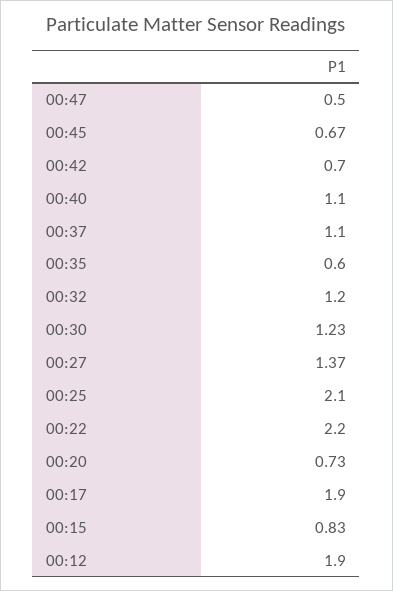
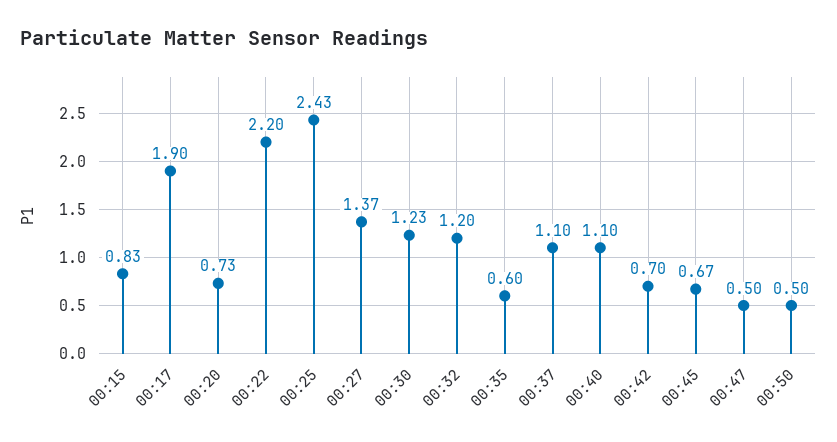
00:25: 2.1 -> 2.43
00:12: 1.9 -> none
00:50: none -> 0.5

